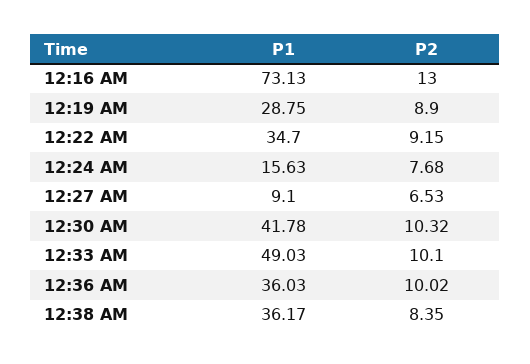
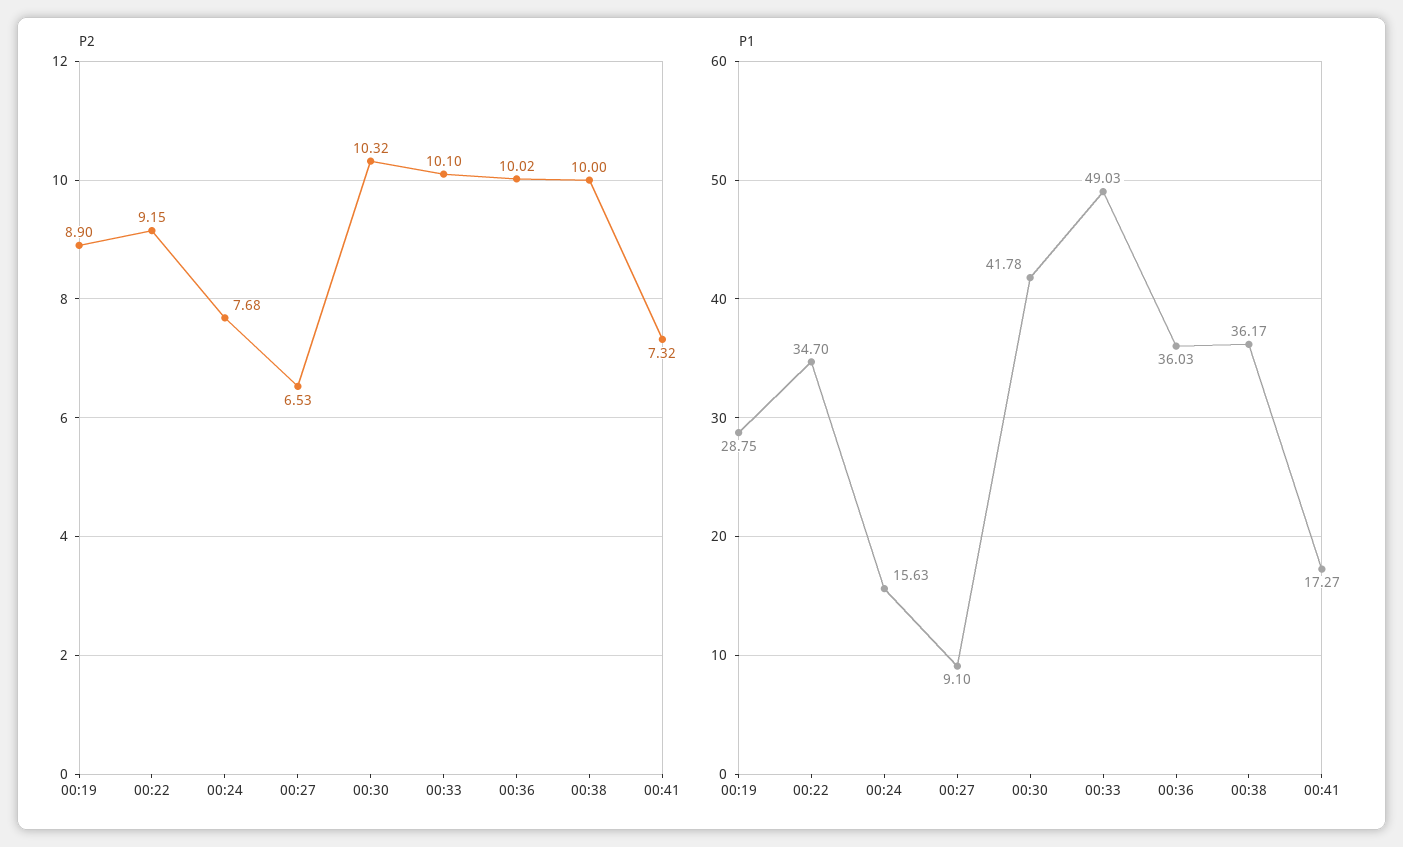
P1, 12:16 AM: 73.13 -> none
P2, 12:16 AM: 13 -> none
P2, 12:38 AM: 8.35 -> 10
P2, 00:41: none -> 7.32
P1, 00:41: none -> 17.27

